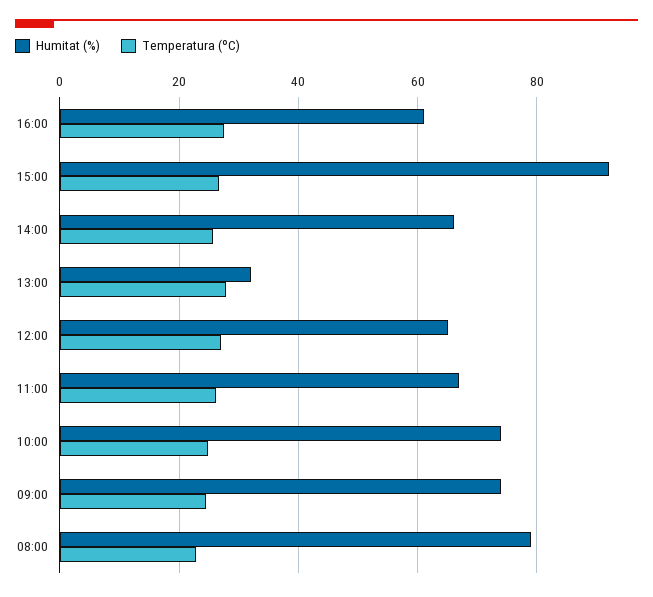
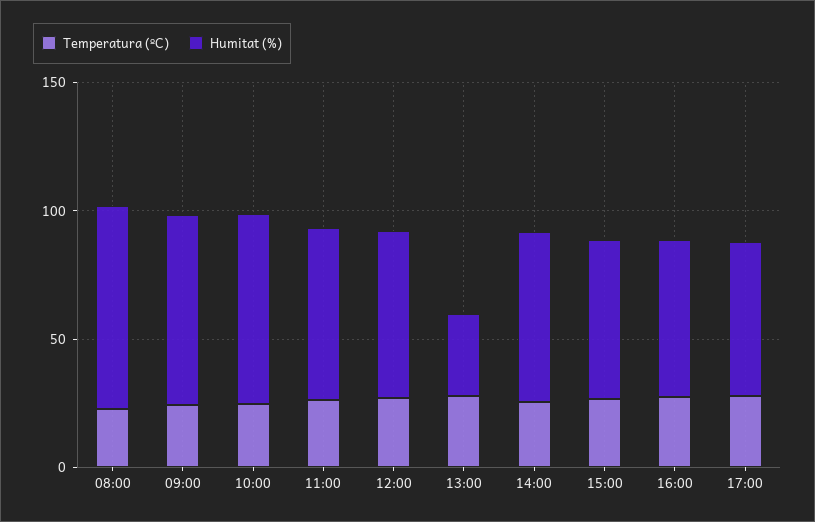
Humitat (%), 15:00: 92 -> 60
Temperatura (ºC), 17:00: none -> 30
Humitat (%), 17:00: none -> 60

